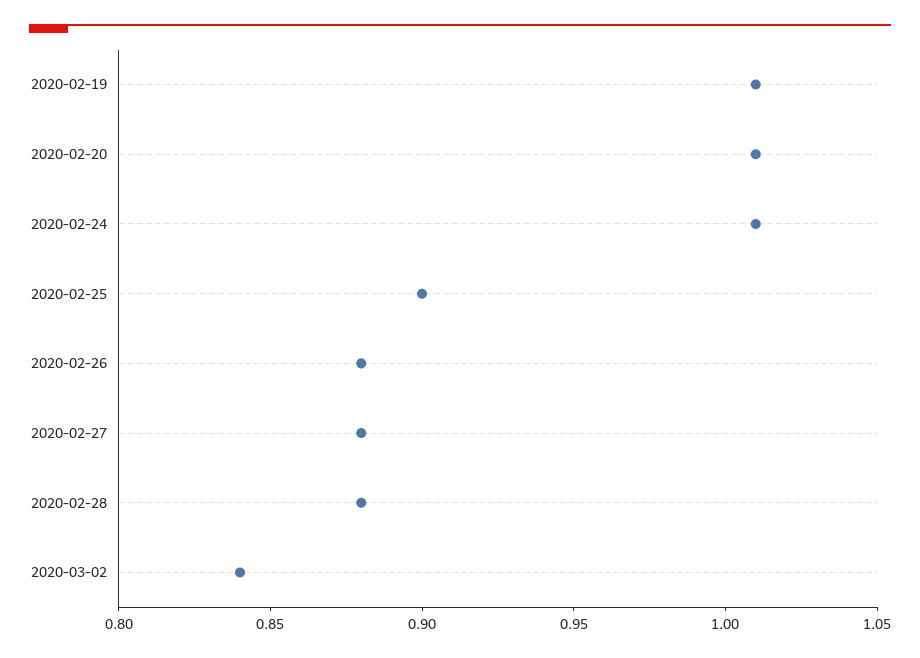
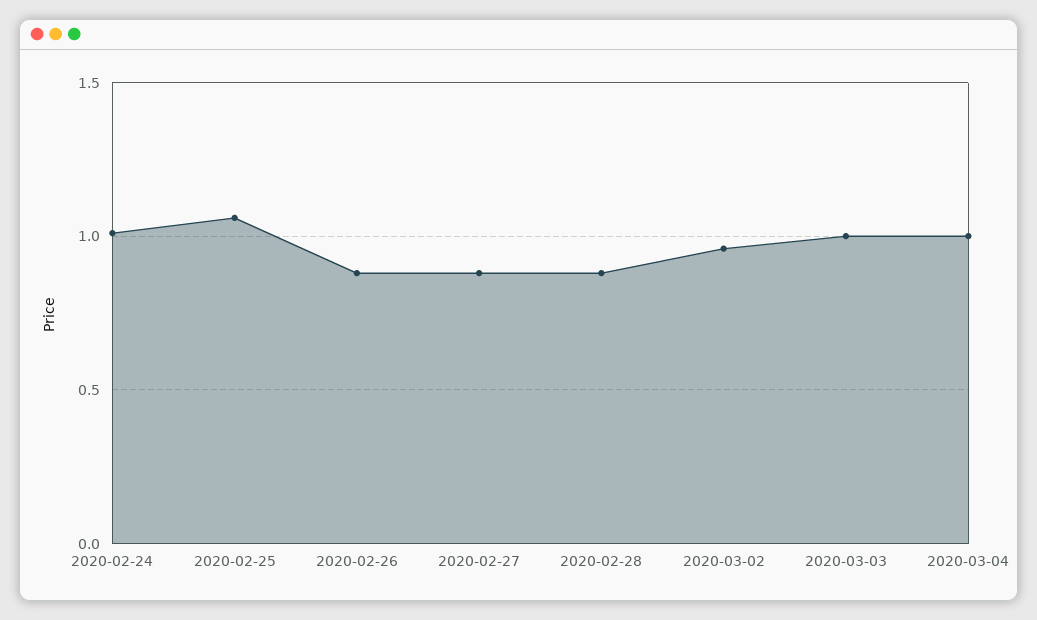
2020-02-19: 1.01 -> none
2020-02-20: 1.01 -> none
2020-02-25: 0.9 -> 1.05
2020-03-02: 0.84 -> 0.95
2020-03-03: none -> 1
2020-03-04: none -> 1

